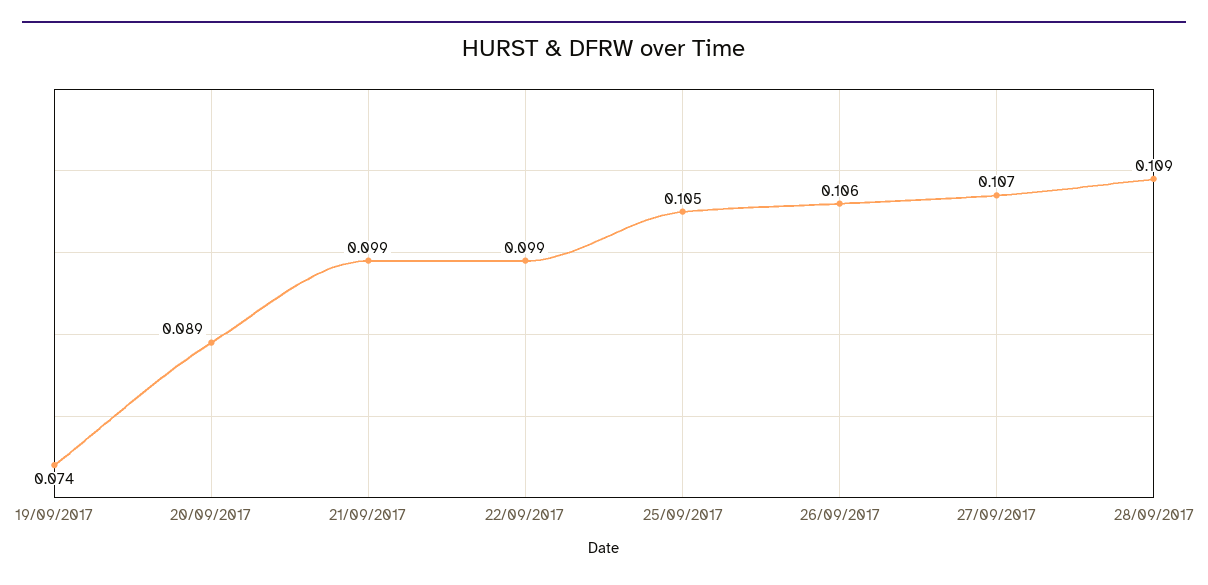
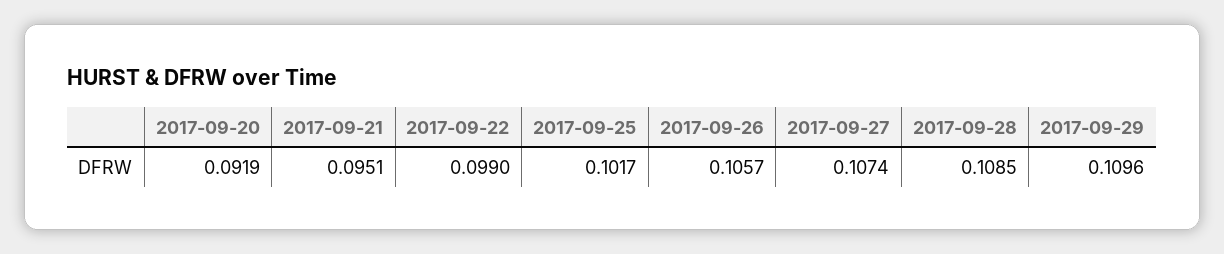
19/09/2017: 0.074 -> none
20/09/2017: 0.089 -> 0.0919
21/09/2017: 0.099 -> 0.0951
25/09/2017: 0.105 -> 0.1017
2017-09-29: none -> 0.1096

